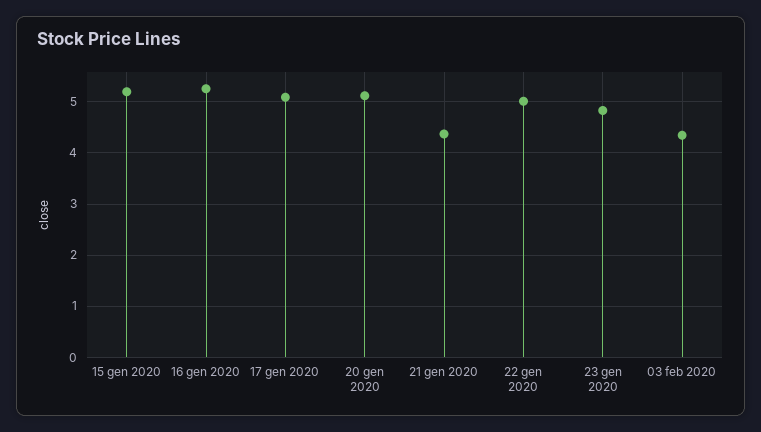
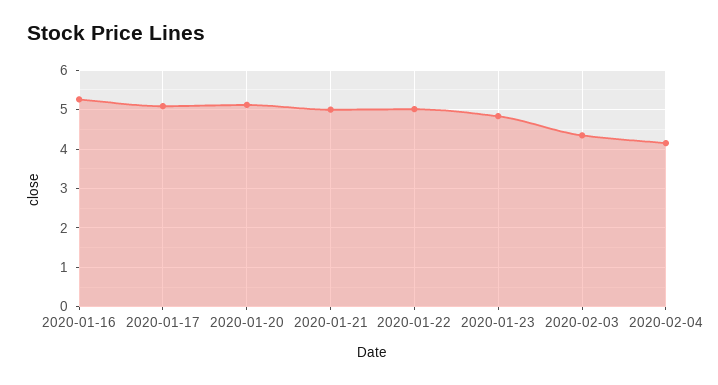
15 gen 2020: 5.2 -> none
21 gen 2020: 4.4 -> 5
2020-02-04: none -> 4.2

